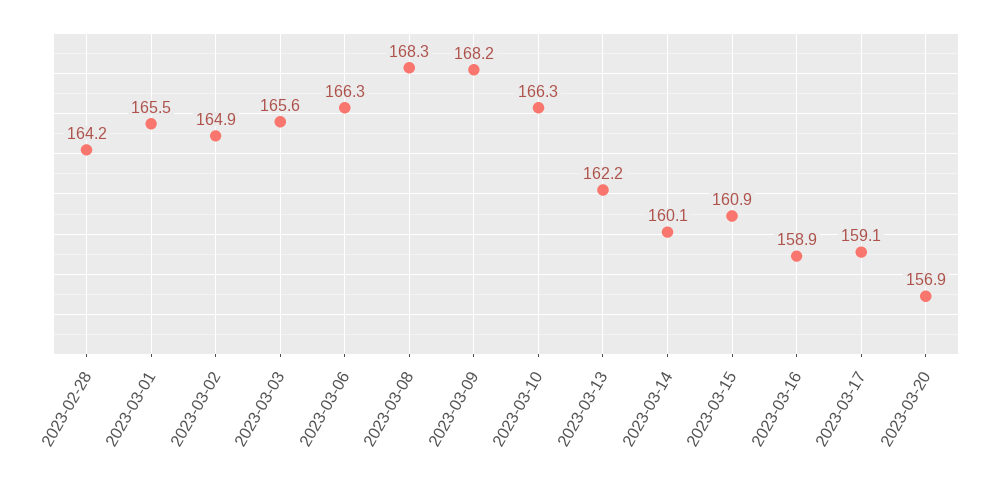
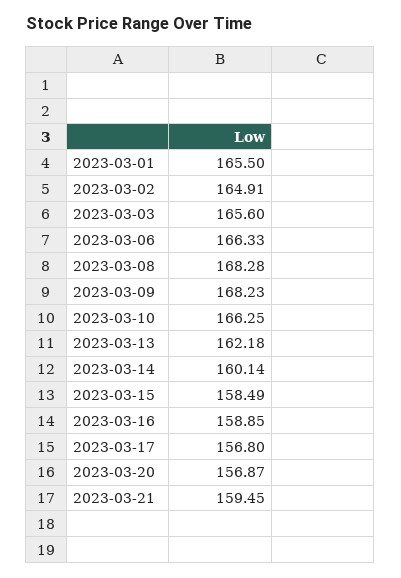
2023-02-28: 164.2 -> none
2023-03-15: 160.9 -> 158.49
2023-03-17: 159.1 -> 156.8
2023-03-21: none -> 159.45

